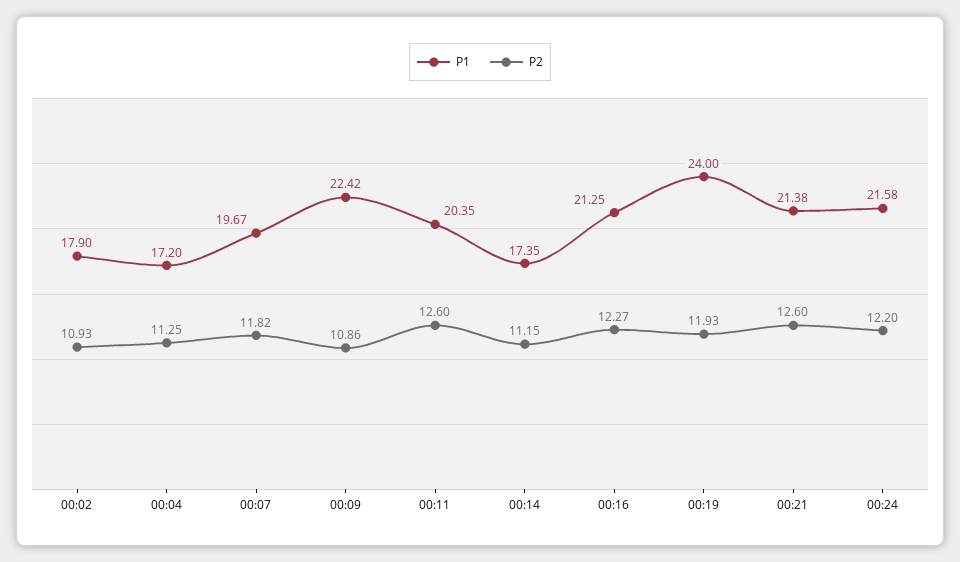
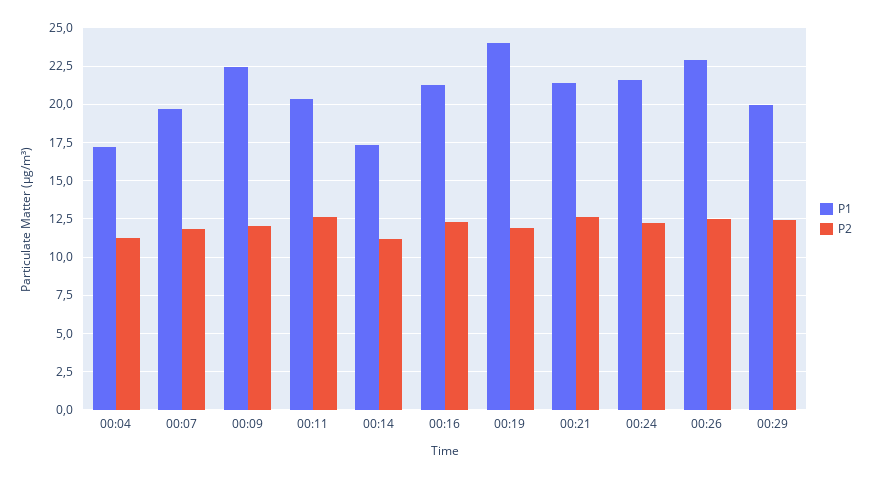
P1, 00:02: 17.9 -> none
P2, 00:02: 10.93 -> none
P2, 00:09: 10.86 -> 12
P1, 00:26: none -> 23
P2, 00:26: none -> 12.5
P1, 00:29: none -> 20
P2, 00:29: none -> 12.5

